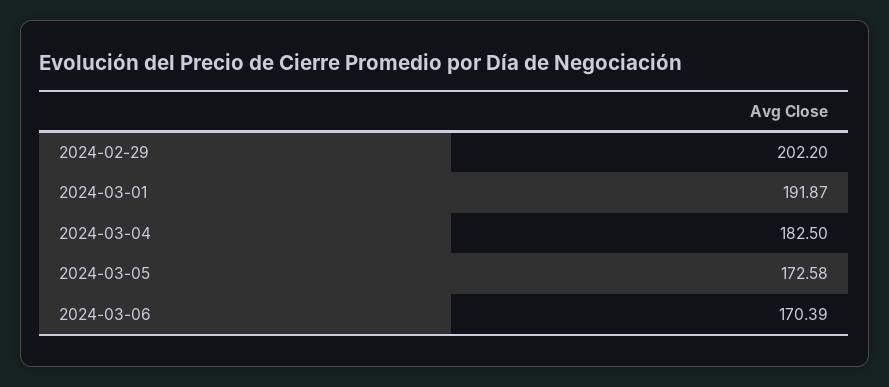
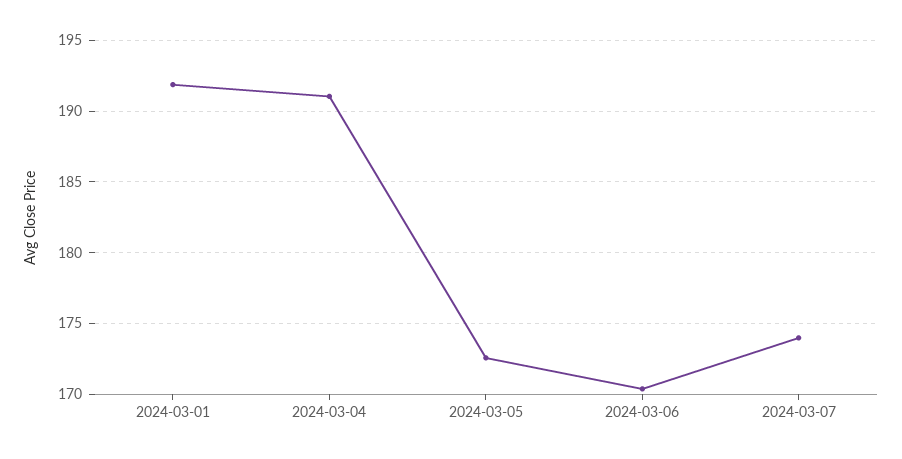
2024-02-29: 202.2 -> none
2024-03-04: 182.5 -> 191
2024-03-07: none -> 174

